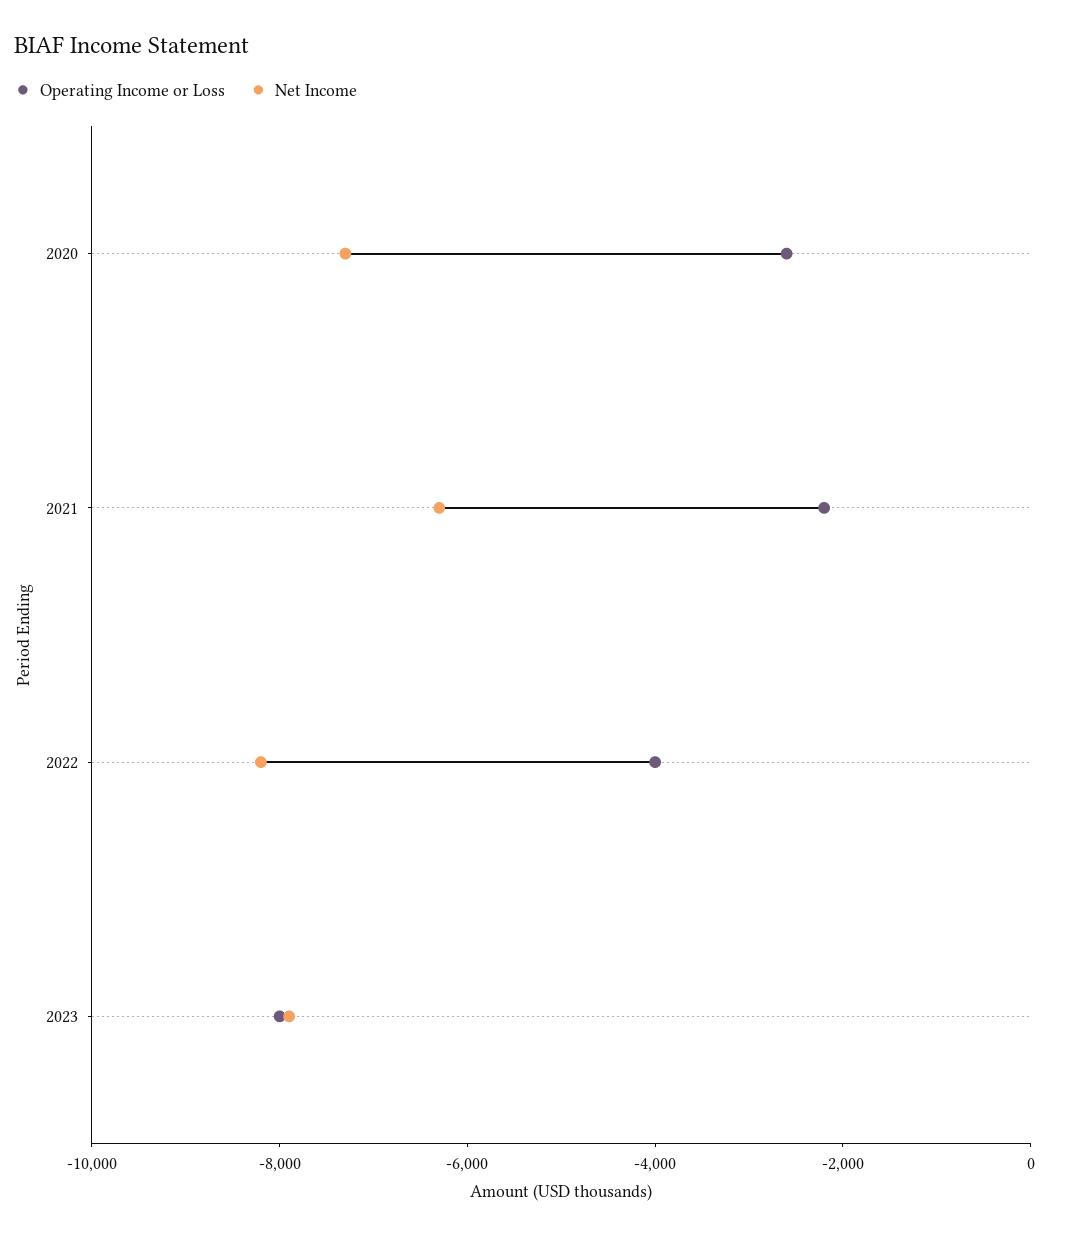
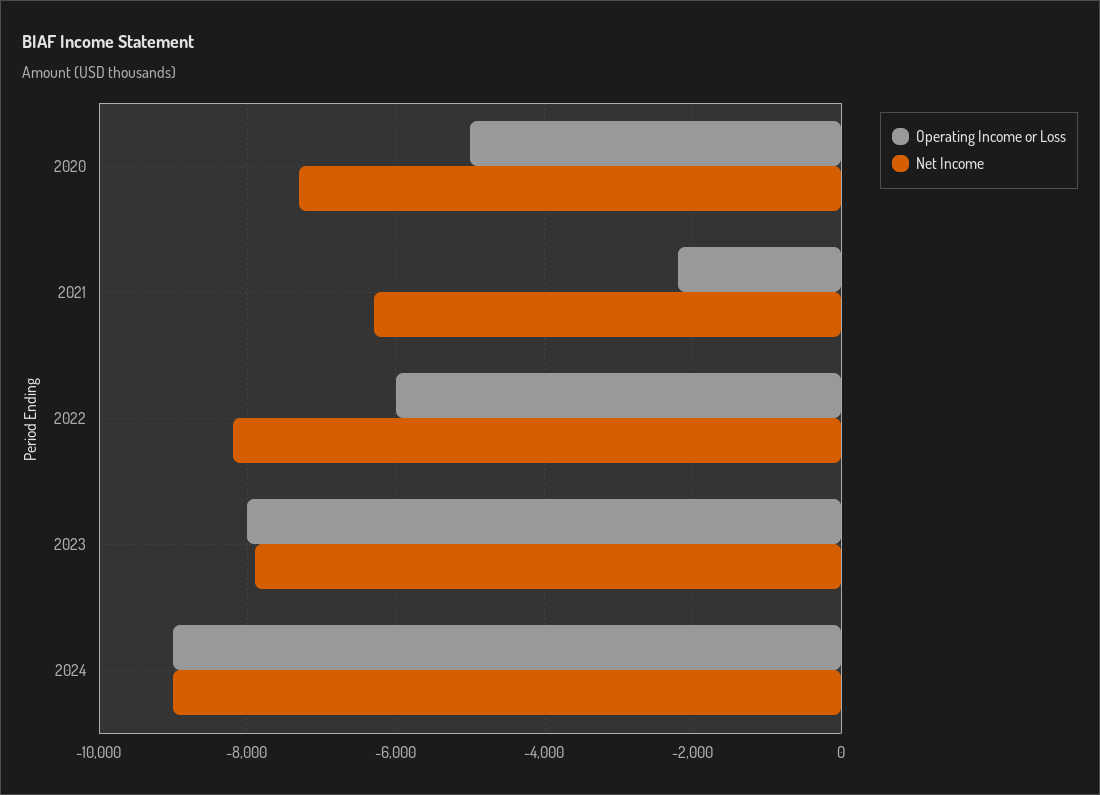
Operating Income or Loss, 2020: -2500 -> -5000
Operating Income or Loss, 2022: -4000 -> -6000
Operating Income or Loss, 2024: none -> -9000
Net Income, 2024: none -> -9000

